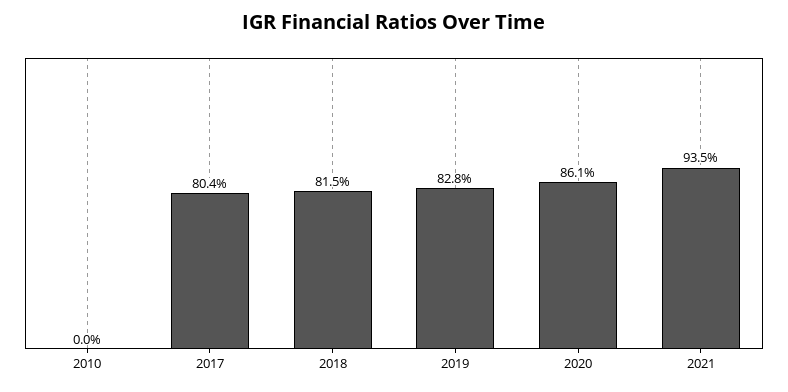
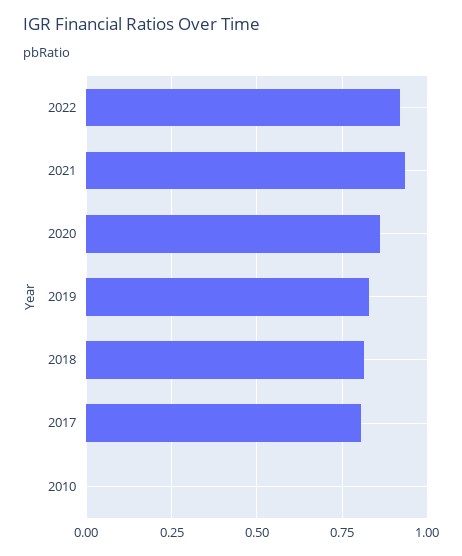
2022: none -> 0.925

